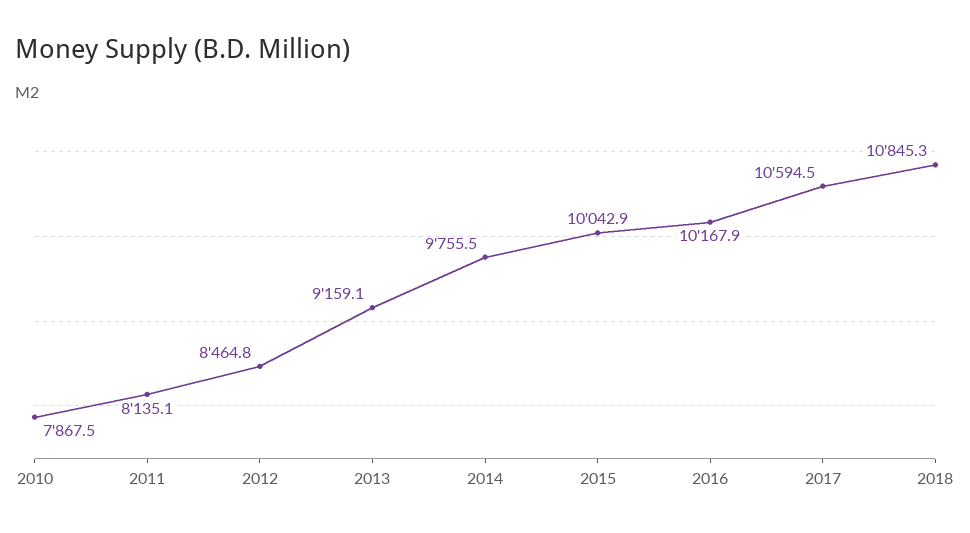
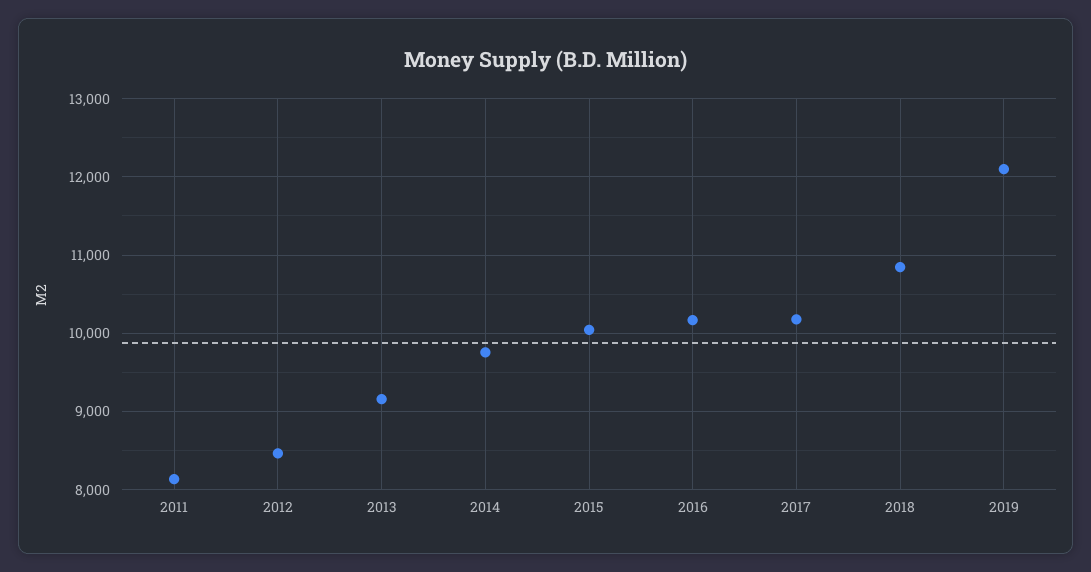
2010: 7867.5 -> none
2017: 10594.5 -> 10200
2019: none -> 12100

